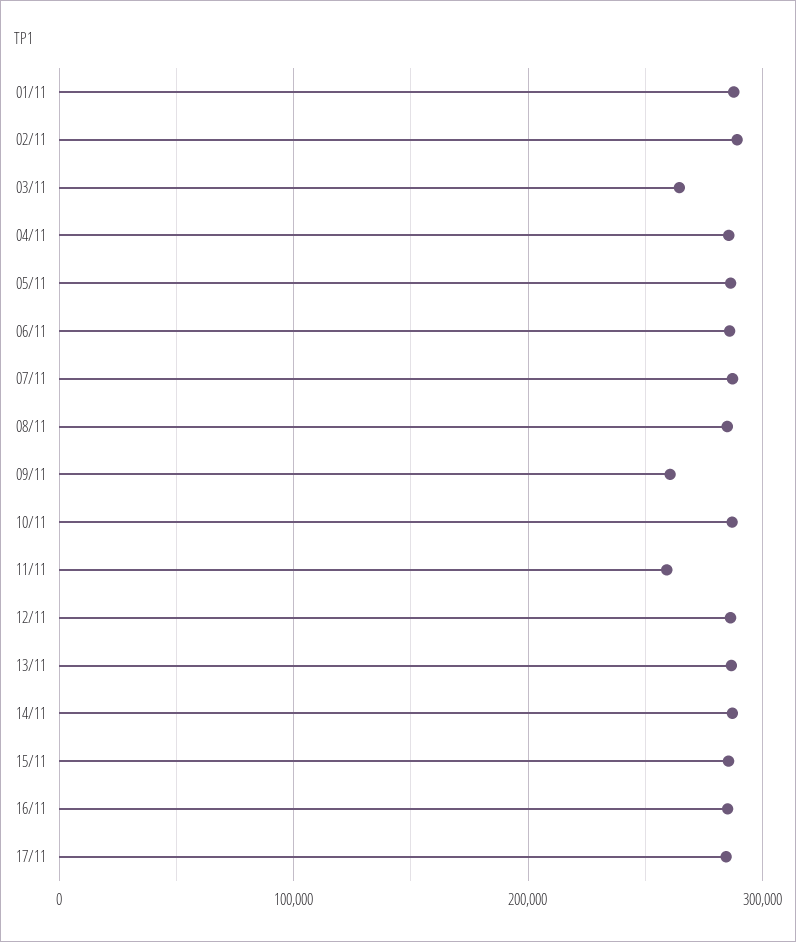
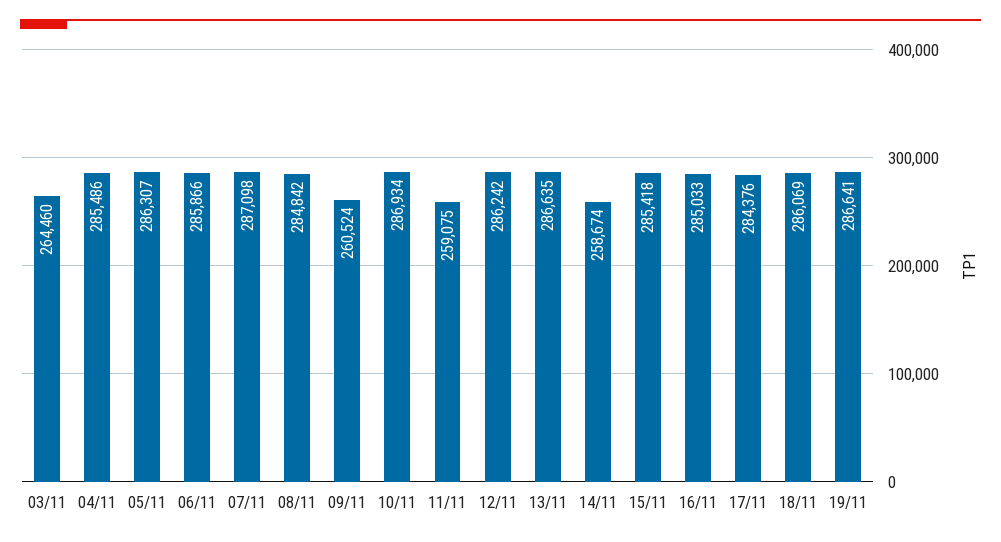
01/11: 290000 -> none
02/11: 290000 -> none
14/11: 290000 -> 258674
18/11: none -> 286069
19/11: none -> 286641

